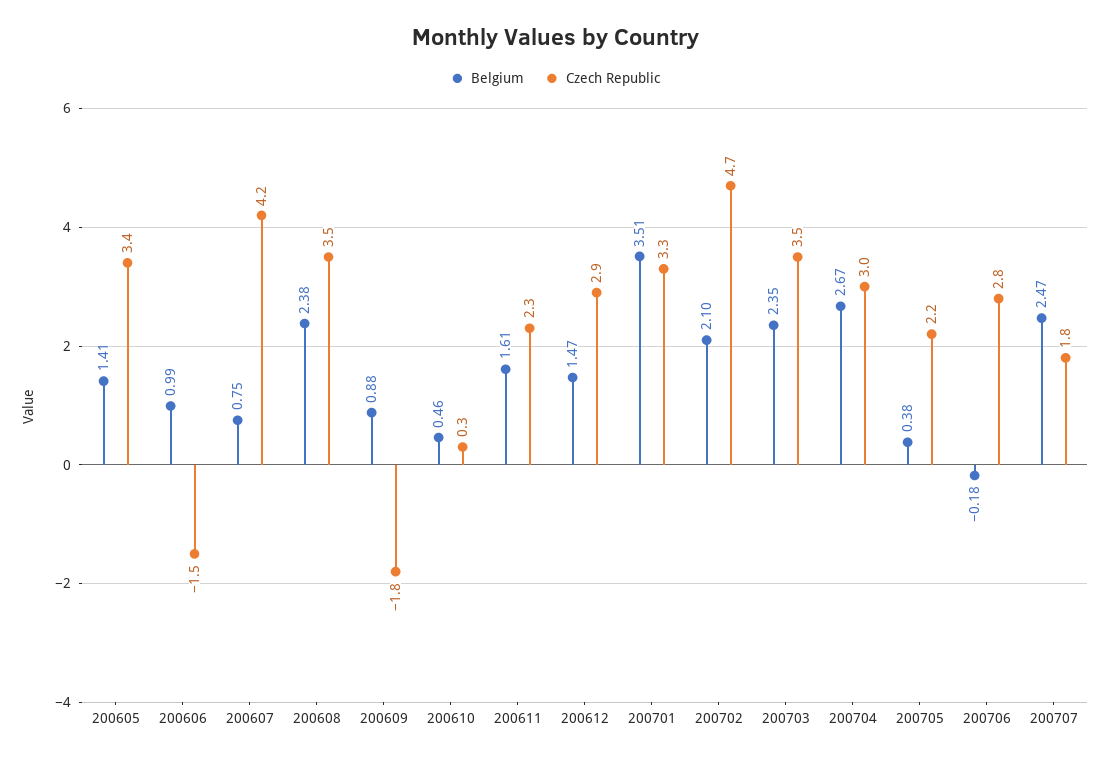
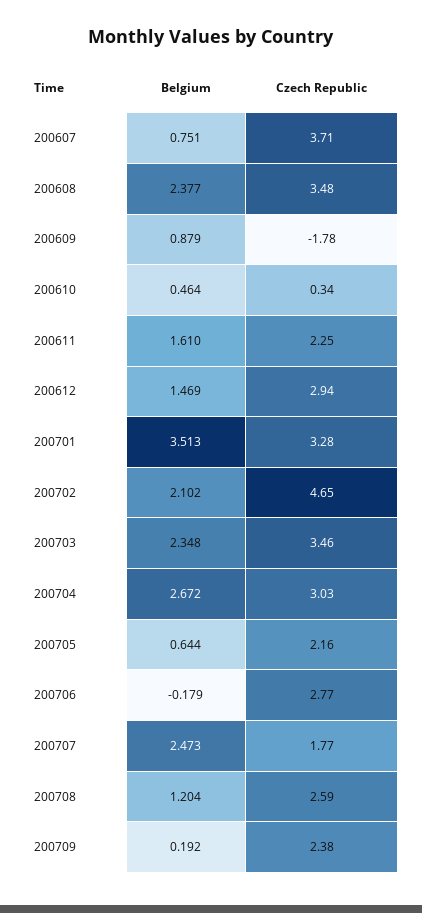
Belgium, 200605: 1.41 -> none
Czech Republic, 200605: 3.4 -> none
Belgium, 200606: 0.99 -> none
Czech Republic, 200606: -1.5 -> none
Czech Republic, 200607: 4.2 -> 3.71
Belgium, 200705: 0.38 -> 0.644
Belgium, 200708: none -> 1.204
Czech Republic, 200708: none -> 2.59
Belgium, 200709: none -> 0.192
Czech Republic, 200709: none -> 2.38

